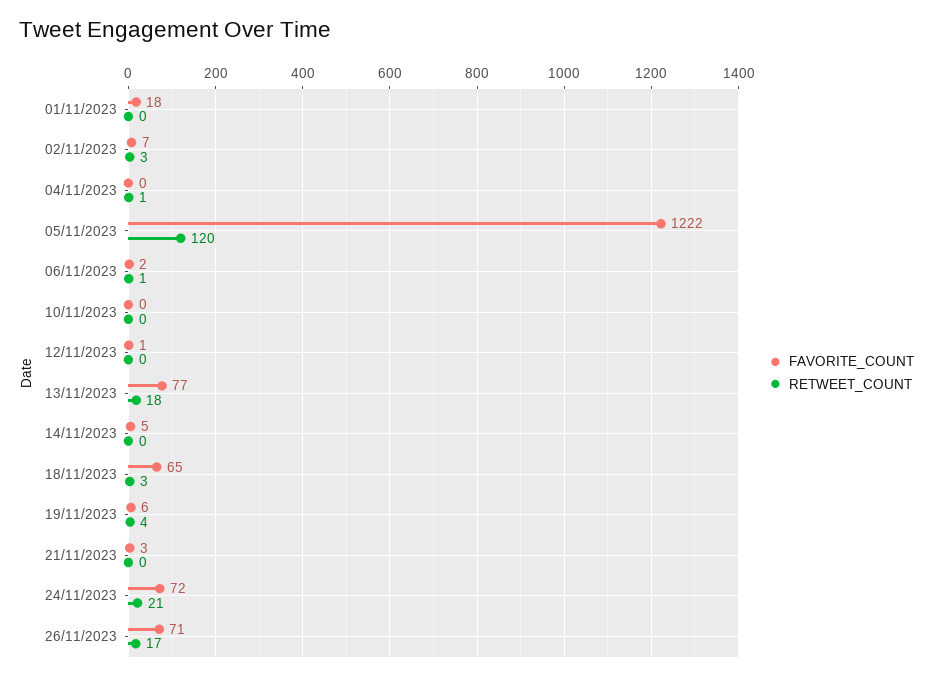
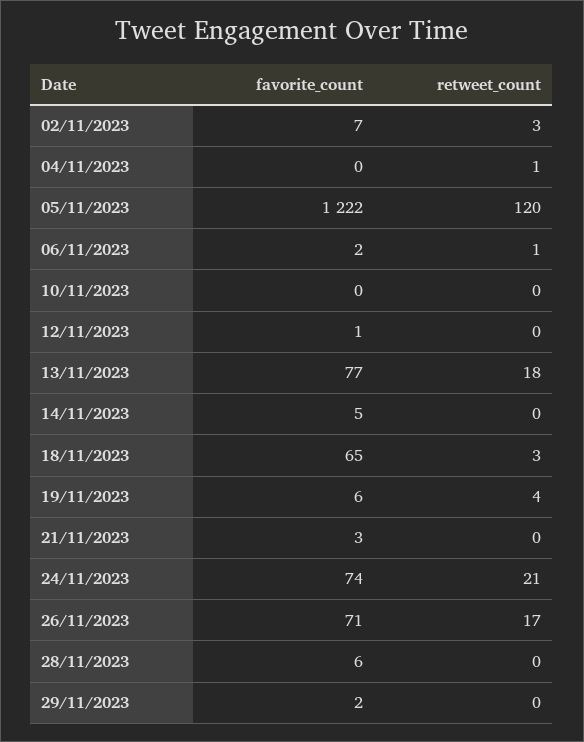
FAVORITE_COUNT, 01/11/2023: 18 -> none
RETWEET_COUNT, 01/11/2023: 0 -> none
FAVORITE_COUNT, 24/11/2023: 72 -> 74
FAVORITE_COUNT, 28/11/2023: none -> 6
RETWEET_COUNT, 28/11/2023: none -> 0
FAVORITE_COUNT, 29/11/2023: none -> 2
RETWEET_COUNT, 29/11/2023: none -> 0

